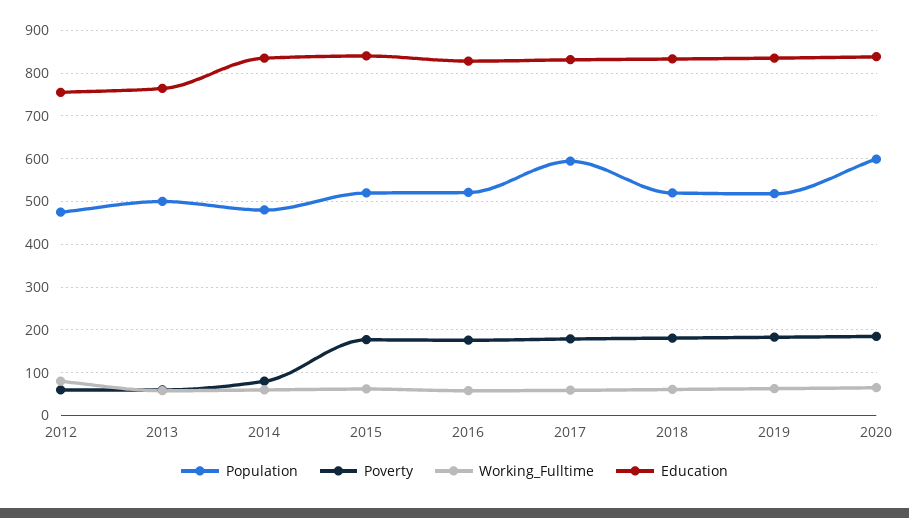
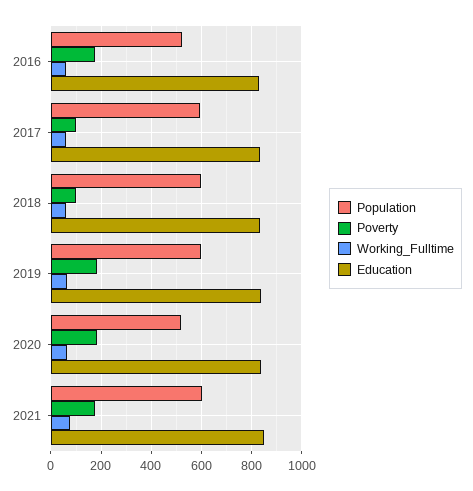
Population, 2012: 480 -> none
Poverty, 2012: 60 -> none
Working_Fulltime, 2012: 80 -> none
Education, 2012: 760 -> none
Population, 2013: 500 -> none
Poverty, 2013: 60 -> none
Working_Fulltime, 2013: 60 -> none
Education, 2013: 760 -> none
Population, 2014: 480 -> none
Poverty, 2014: 80 -> none
Working_Fulltime, 2014: 60 -> none
Education, 2014: 840 -> none
Population, 2015: 520 -> none
Poverty, 2015: 180 -> none
Working_Fulltime, 2015: 60 -> none
Education, 2015: 840 -> none
Poverty, 2017: 180 -> 100
Population, 2018: 520 -> 600
Poverty, 2018: 180 -> 100
Population, 2019: 520 -> 600
Population, 2020: 600 -> 525
Population, 2021: none -> 600
Poverty, 2021: none -> 175
Working_Fulltime, 2021: none -> 75
Education, 2021: none -> 850

